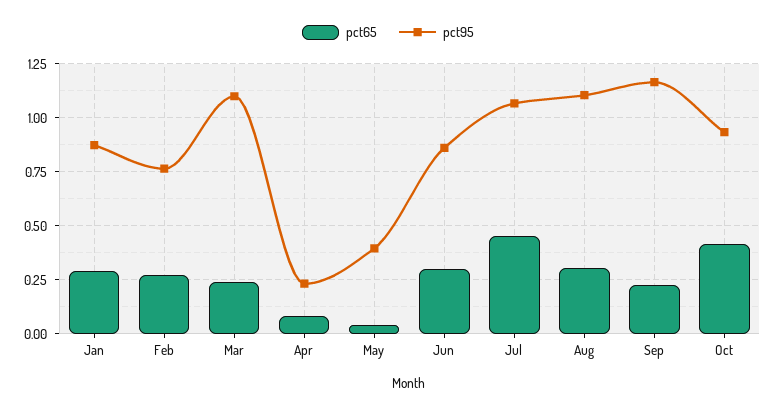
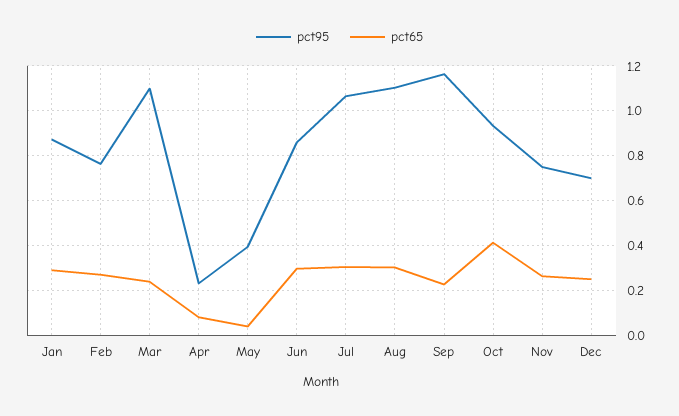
pct65, Jul: 0.45 -> 0.3
pct95, Nov: none -> 0.75
pct65, Nov: none -> 0.25
pct95, Dec: none -> 0.7
pct65, Dec: none -> 0.25

